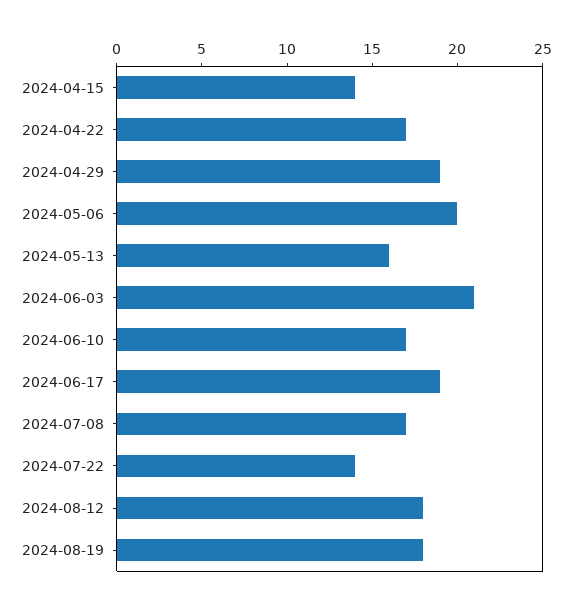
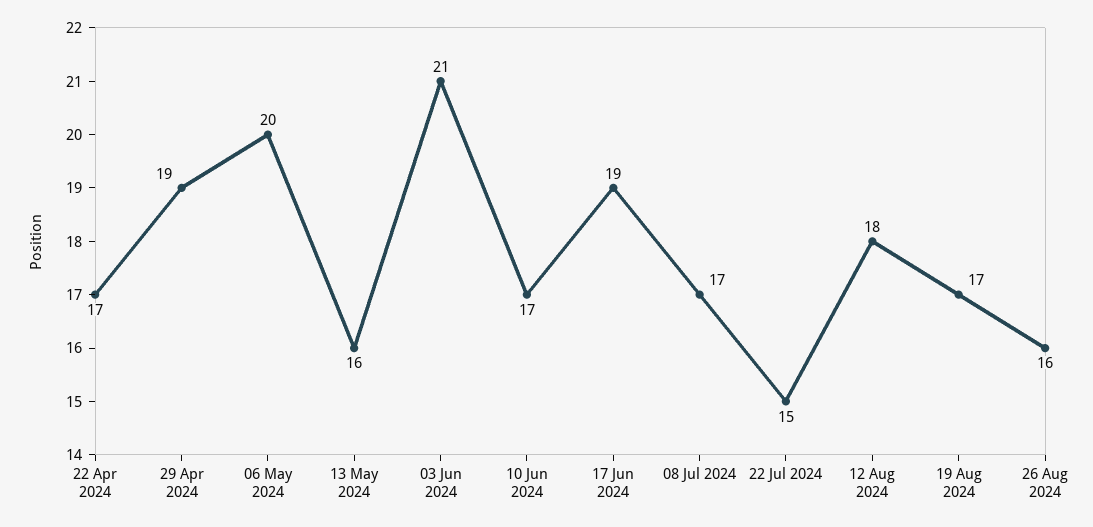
2024-04-15: 14 -> none
2024-07-22: 14 -> 15
2024-08-19: 18 -> 17
26 Aug 2024: none -> 16

